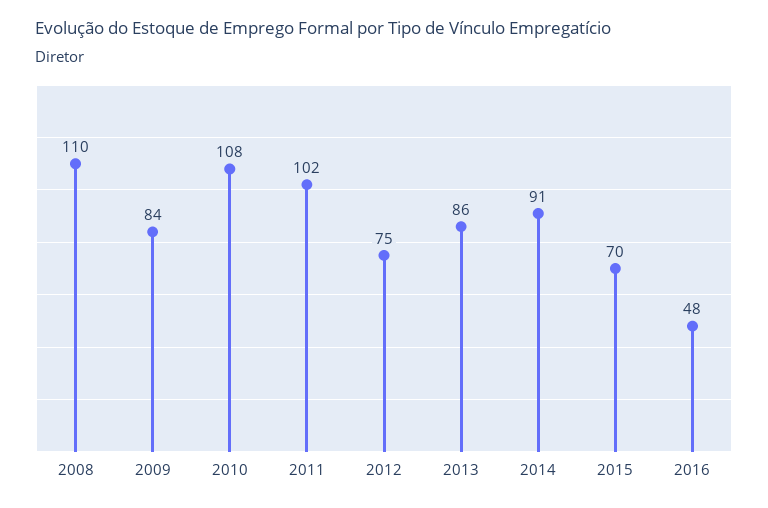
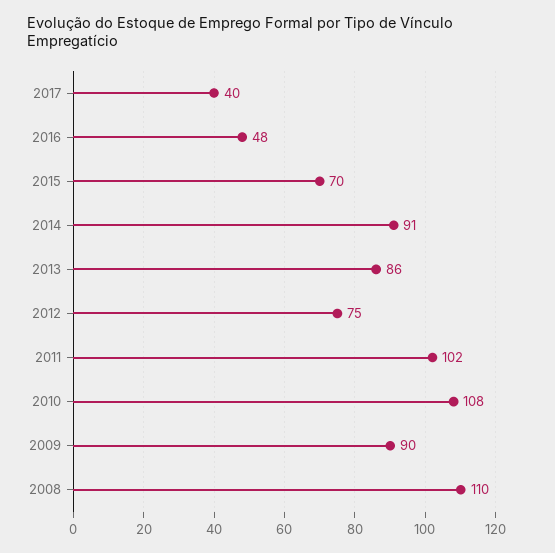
2009: 84 -> 90
2017: none -> 40

